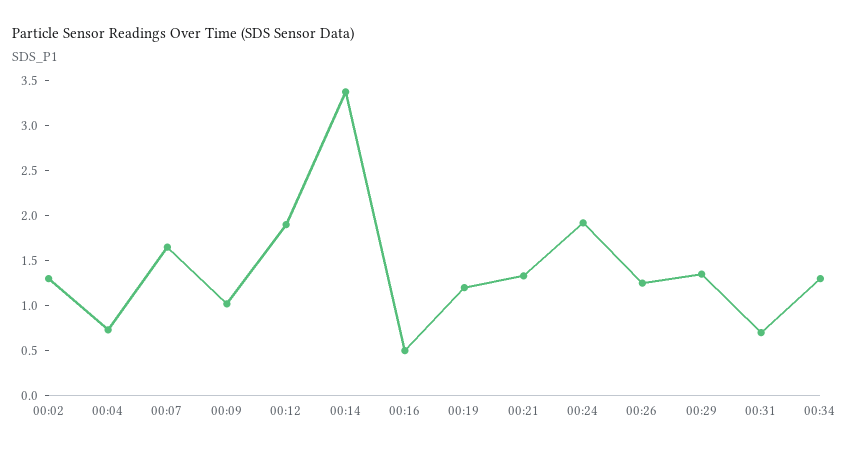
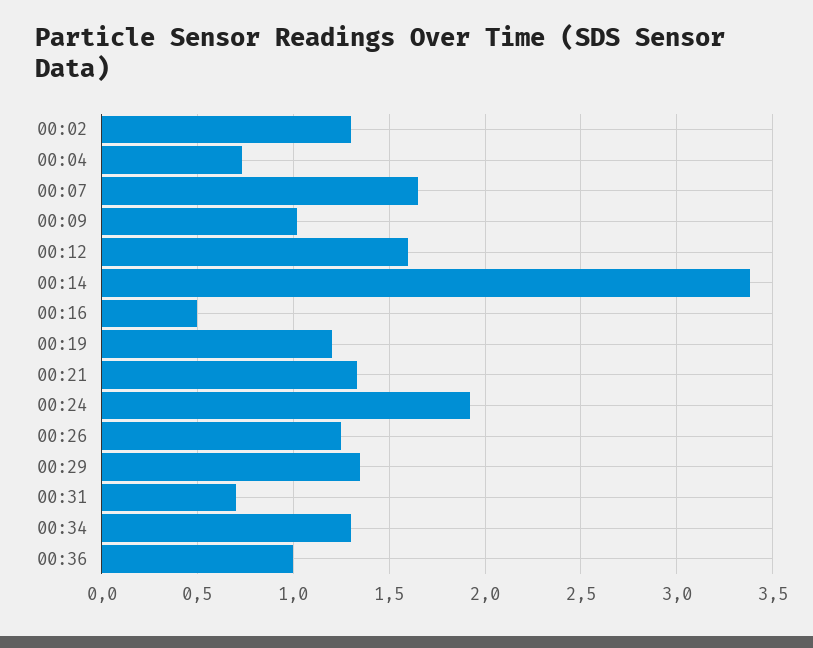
00:12: 1.9 -> 1.6
00:36: none -> 1

